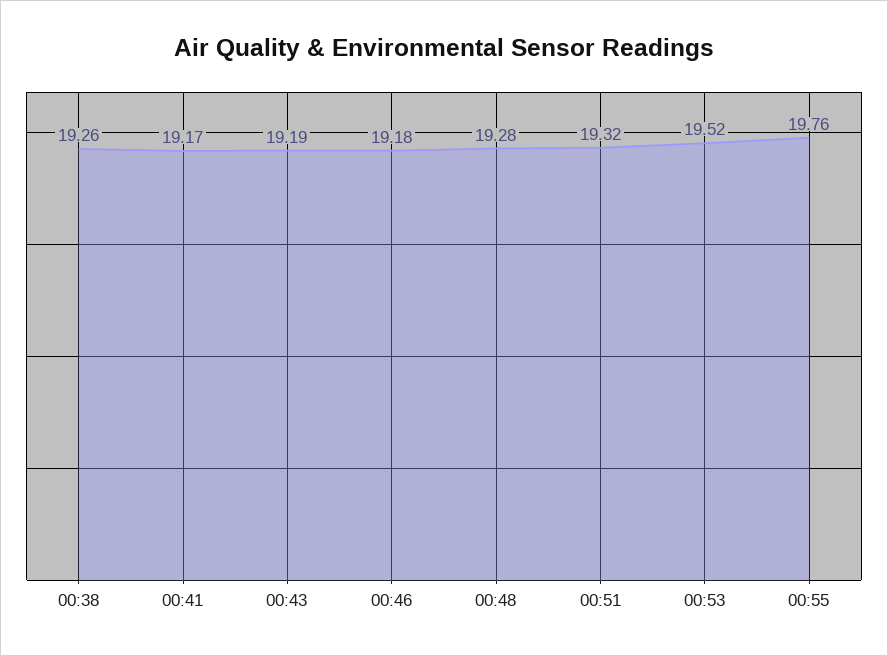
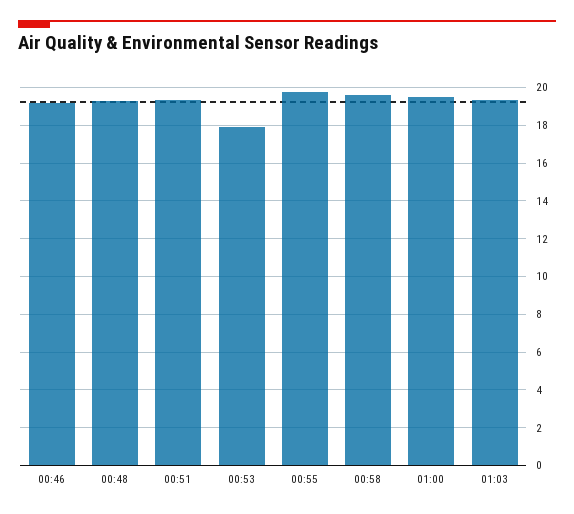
00:38: 19.26 -> none
00:41: 19.17 -> none
00:43: 19.19 -> none
00:53: 19.52 -> 18
00:58: none -> 19.5
01:00: none -> 19.5
01:03: none -> 19.5

